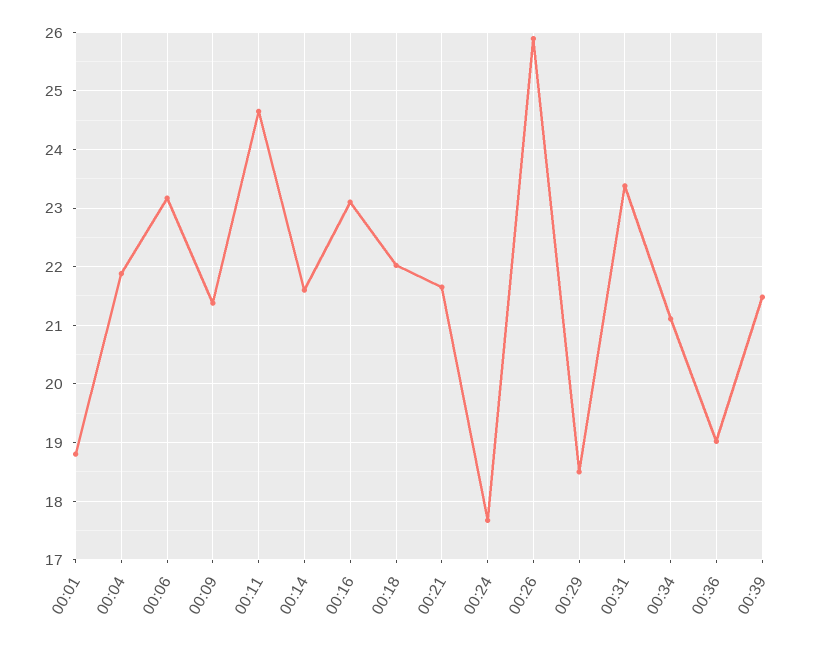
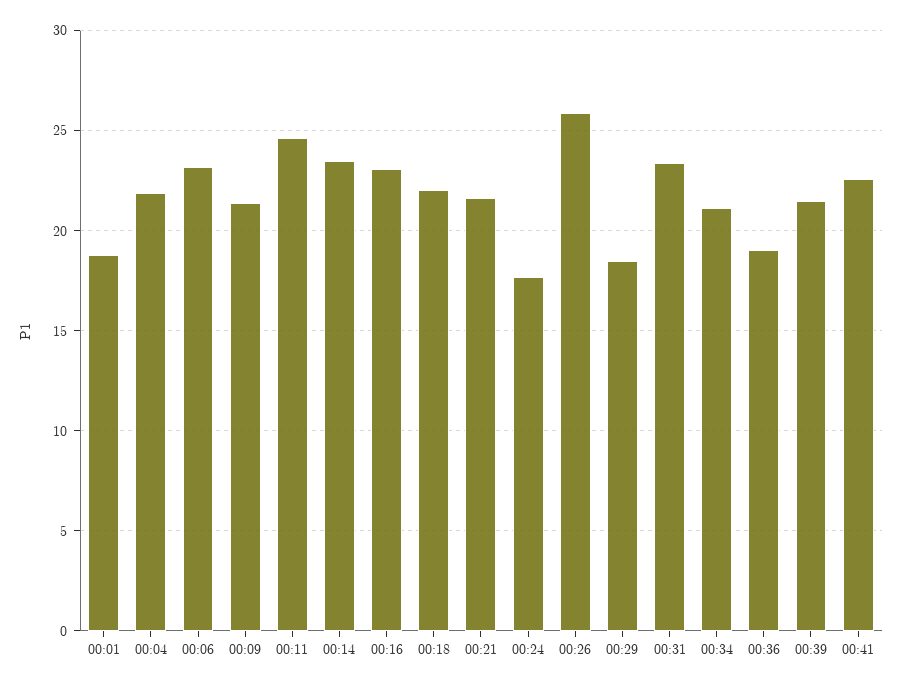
00:14: 21.6 -> 23.5
00:41: none -> 22.5

